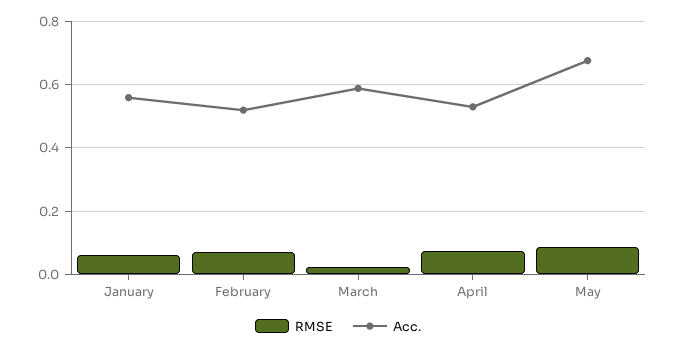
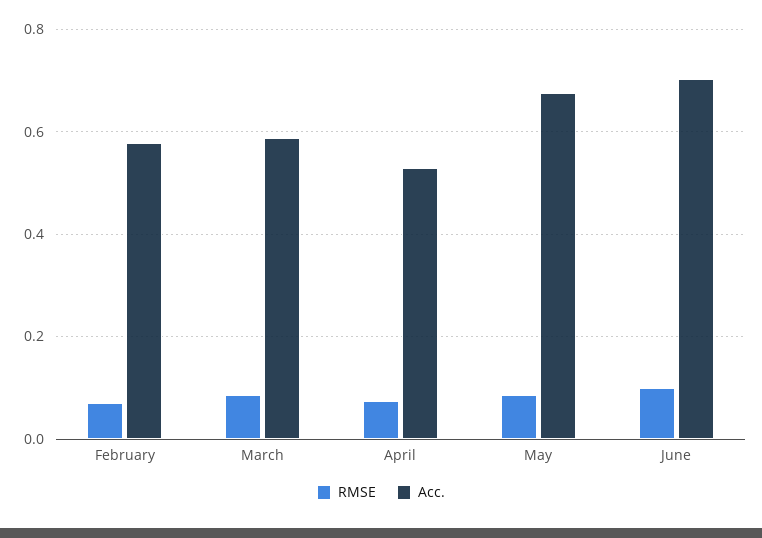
RMSE, January: 0.06 -> none
Acc., January: 0.56 -> none
Acc., February: 0.52 -> 0.58
RMSE, March: 0.02 -> 0.08
RMSE, June: none -> 0.1
Acc., June: none -> 0.7

